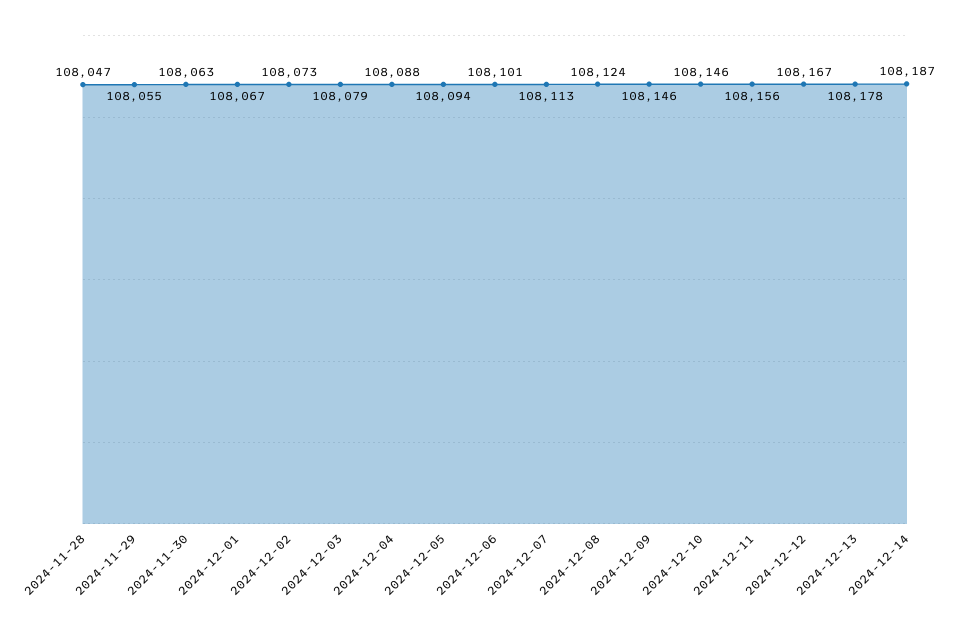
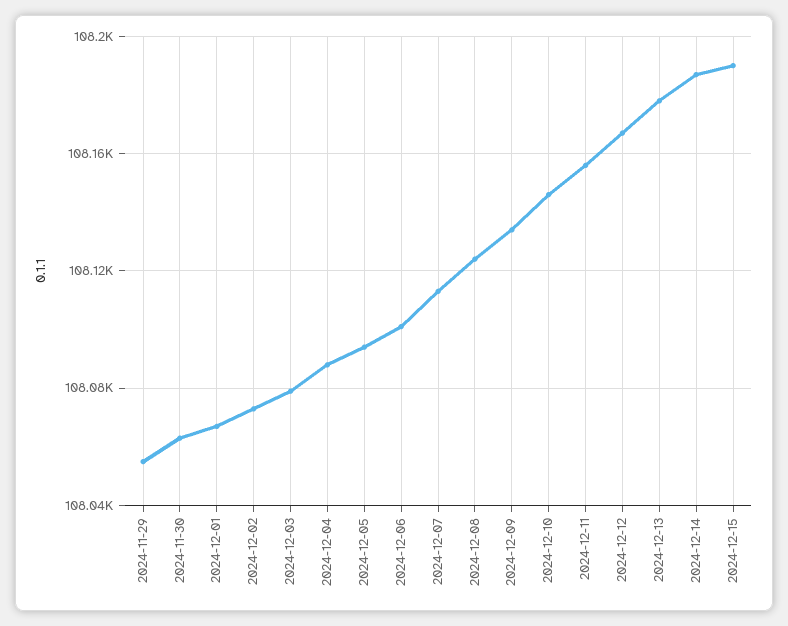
2024-11-28: 108047 -> none
2024-12-09: 108146 -> 108135
2024-12-15: none -> 108190

